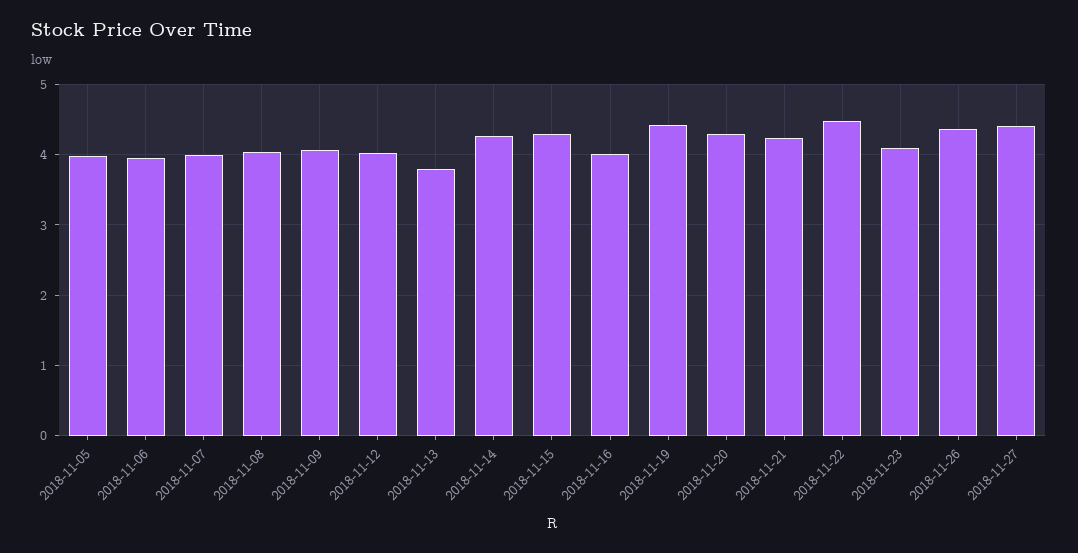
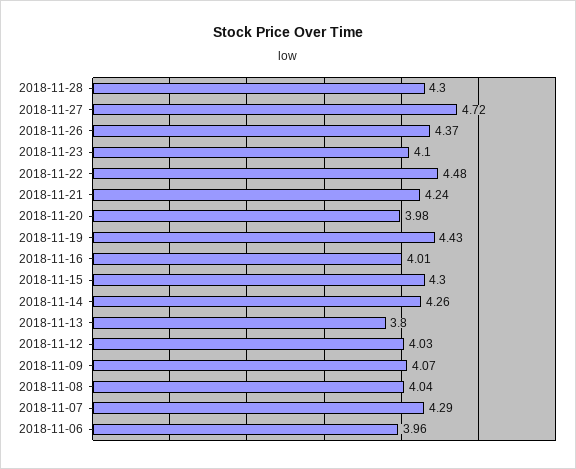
2018-11-05: 4 -> none
2018-11-07: 4 -> 4.29
2018-11-20: 4.3 -> 3.98
2018-11-27: 4.4 -> 4.72
2018-11-28: none -> 4.3

